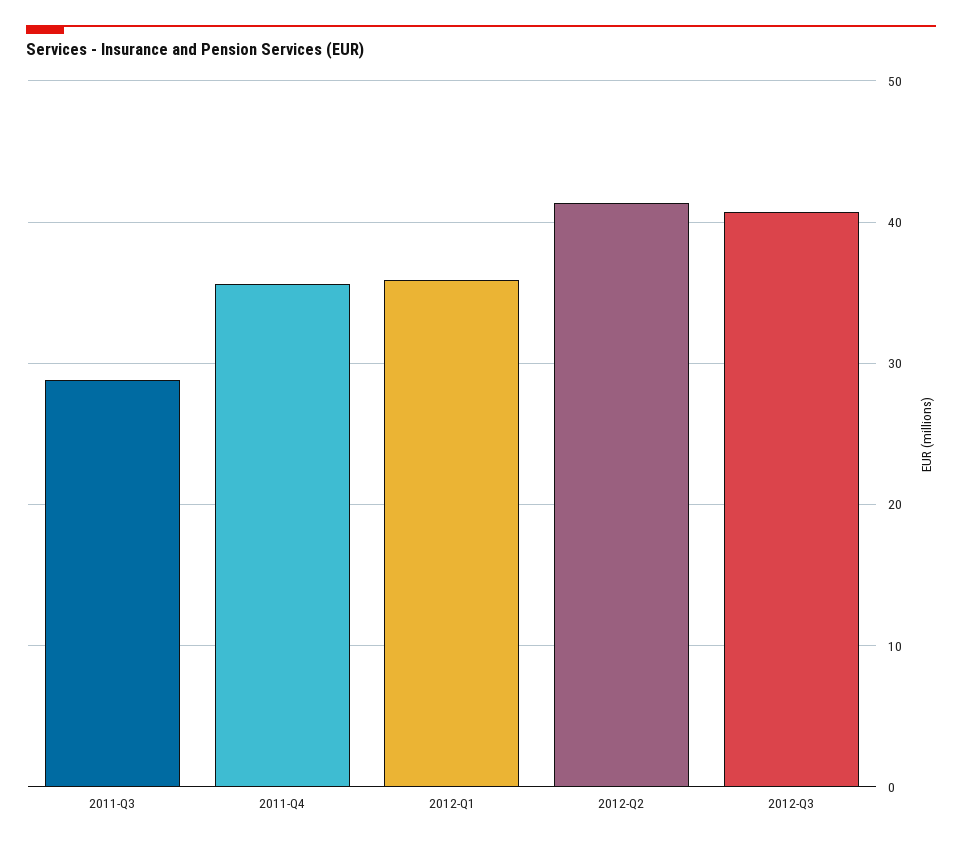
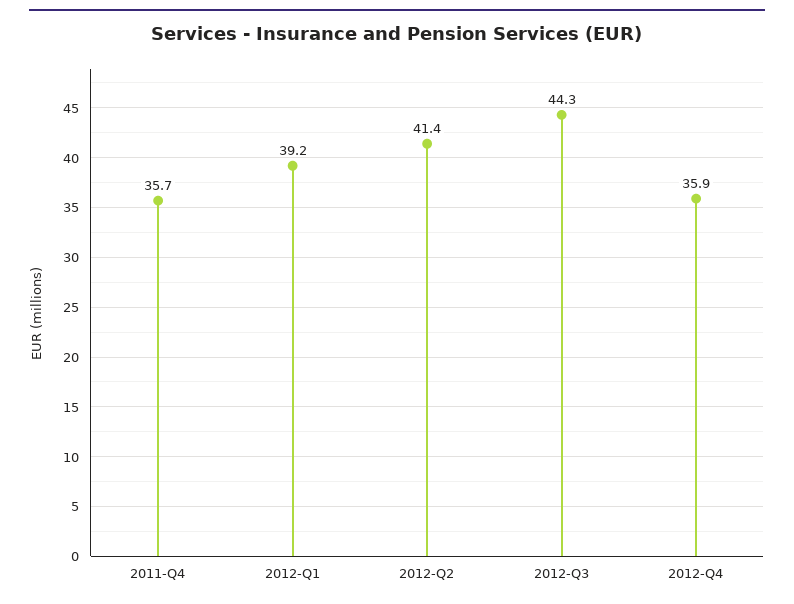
2011-Q3: 29 -> none
2012-Q1: 36 -> 39.2
2012-Q3: 41 -> 44.3
2012-Q4: none -> 35.9

